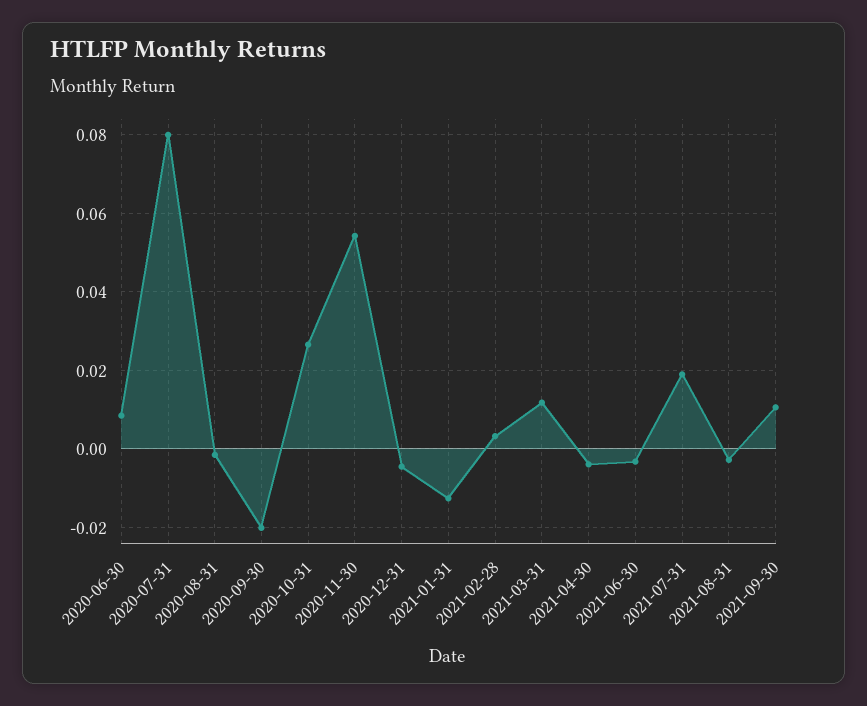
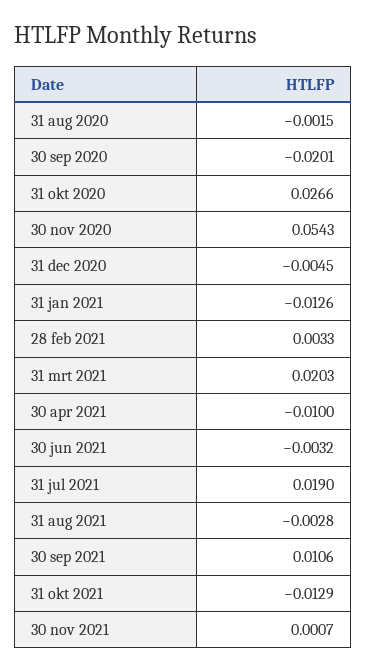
2020-06-30: 0.008 -> none
2020-07-31: 0.08 -> none
2021-03-31: 0.012 -> 0.0203
2021-04-30: -0.004 -> -0.01
31 okt 2021: none -> -0.0129
30 nov 2021: none -> 0.0007

